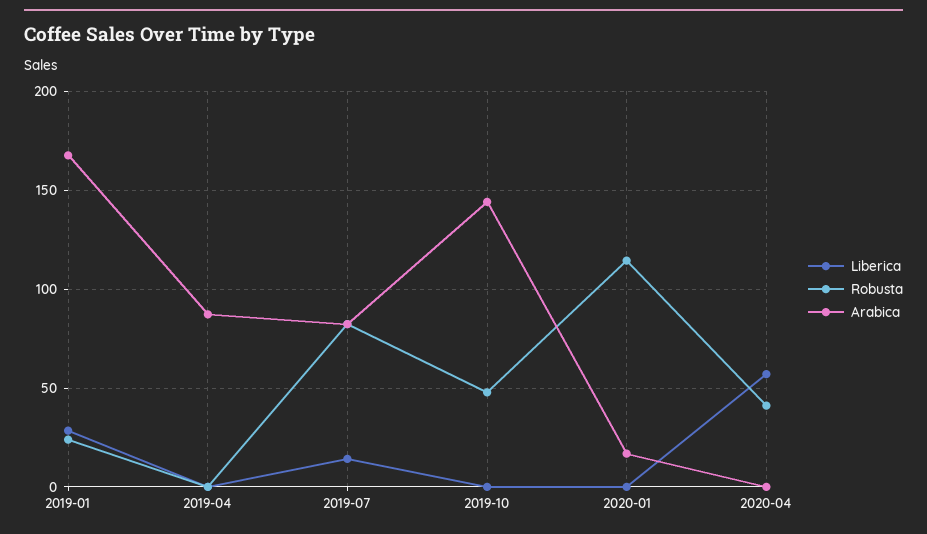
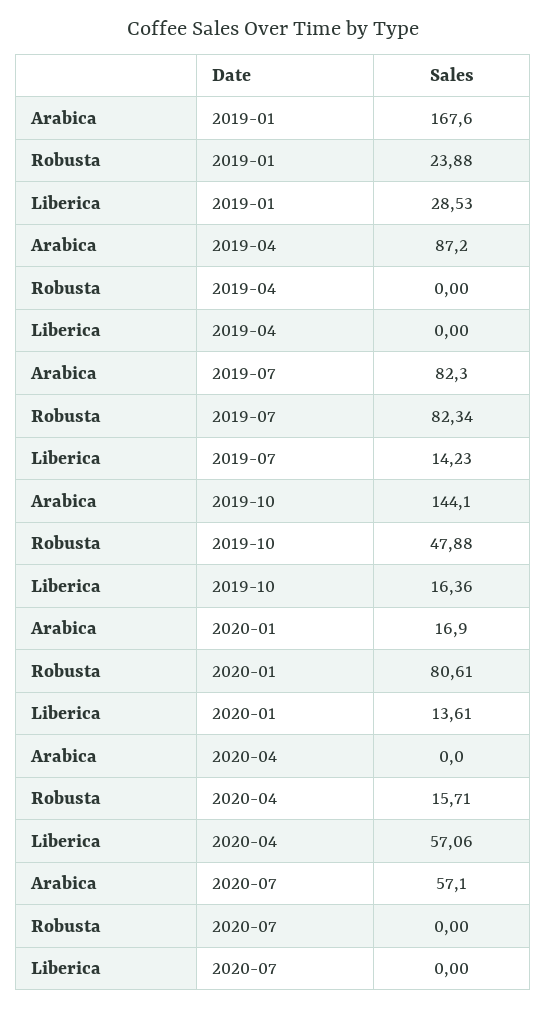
Liberica, 2019-10: 0 -> 16.36
Liberica, 2020-01: 0 -> 13.61
Robusta, 2020-01: 115 -> 80.61
Robusta, 2020-04: 40 -> 15.71
Arabica, 2020-07: none -> 57.1
Robusta, 2020-07: none -> 0
Liberica, 2020-07: none -> 0

